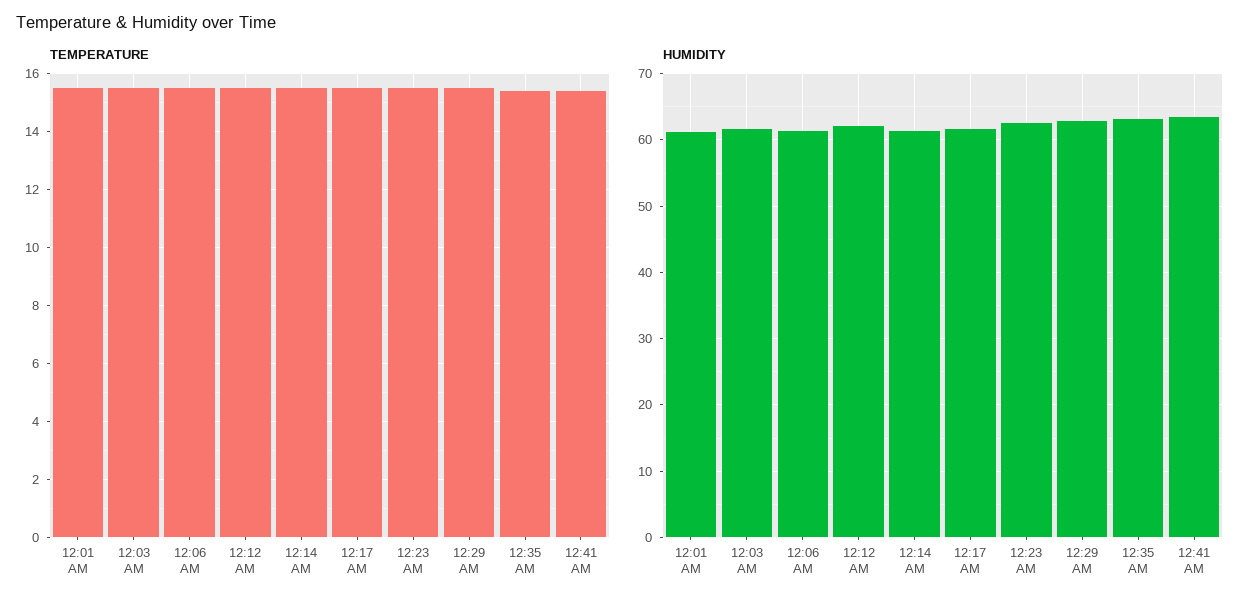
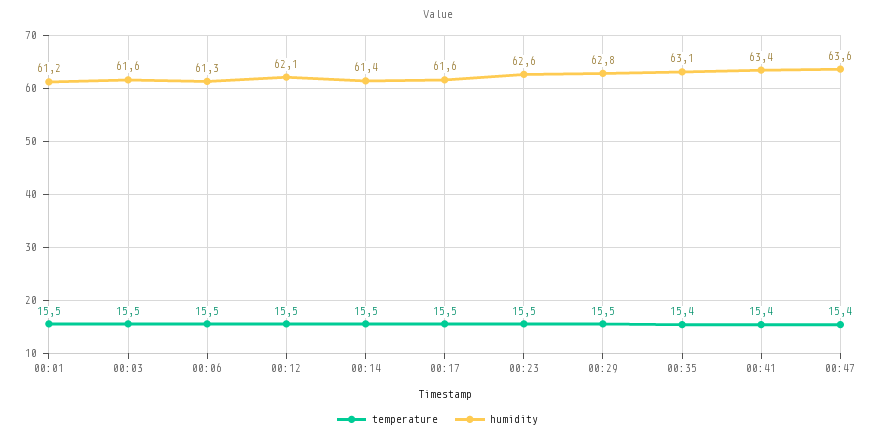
TEMPERATURE, 00:47: none -> 15.4
HUMIDITY, 00:47: none -> 63.6

